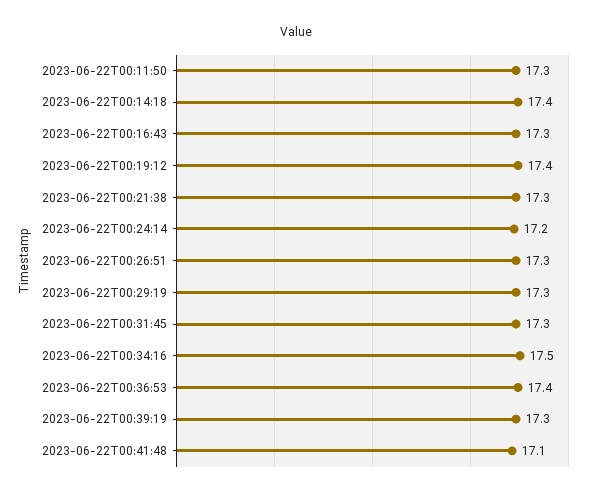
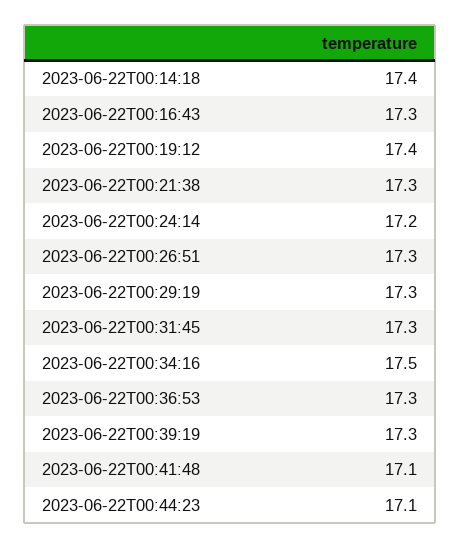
2023-06-22T00:11:50: 17.3 -> none
2023-06-22T00:36:53: 17.4 -> 17.3
2023-06-22T00:44:23: none -> 17.1

